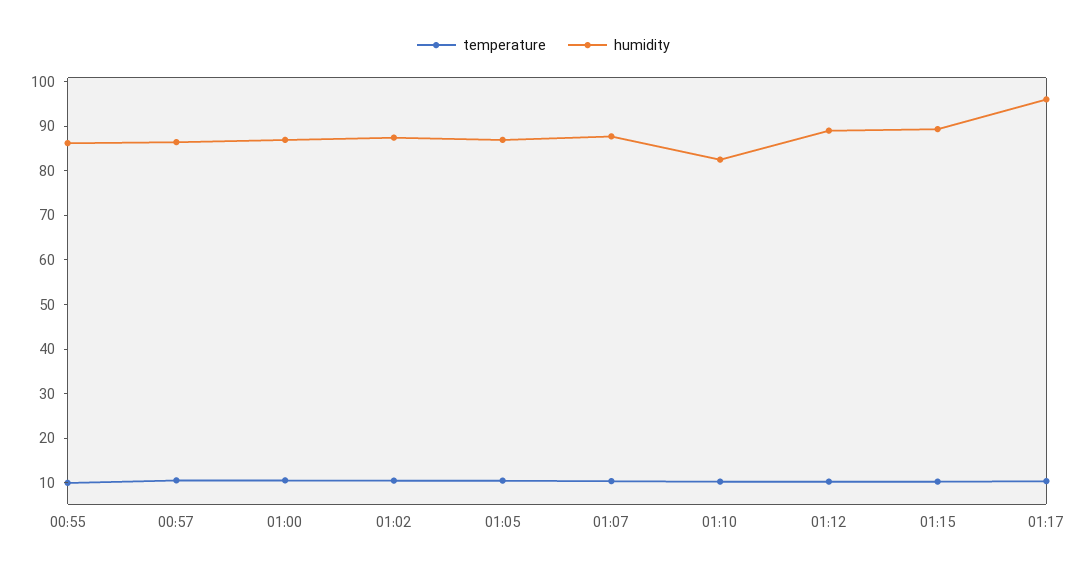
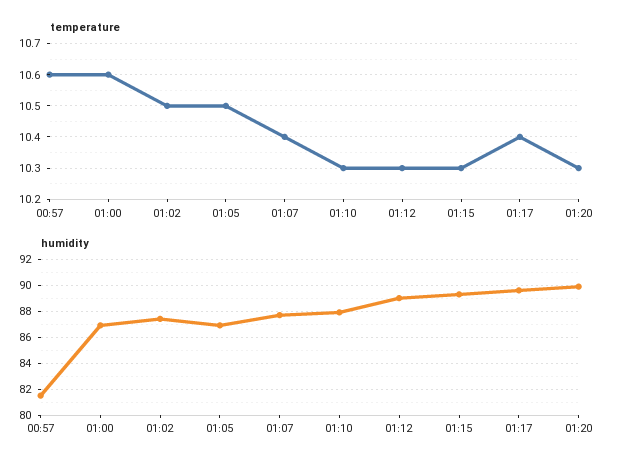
temperature, 00:55: 10 -> none
humidity, 00:55: 86 -> none
humidity, 00:57: 86 -> 81.5
humidity, 01:10: 82 -> 88
humidity, 01:17: 96 -> 89.5
temperature, 01:20: none -> 10.3
humidity, 01:20: none -> 90

